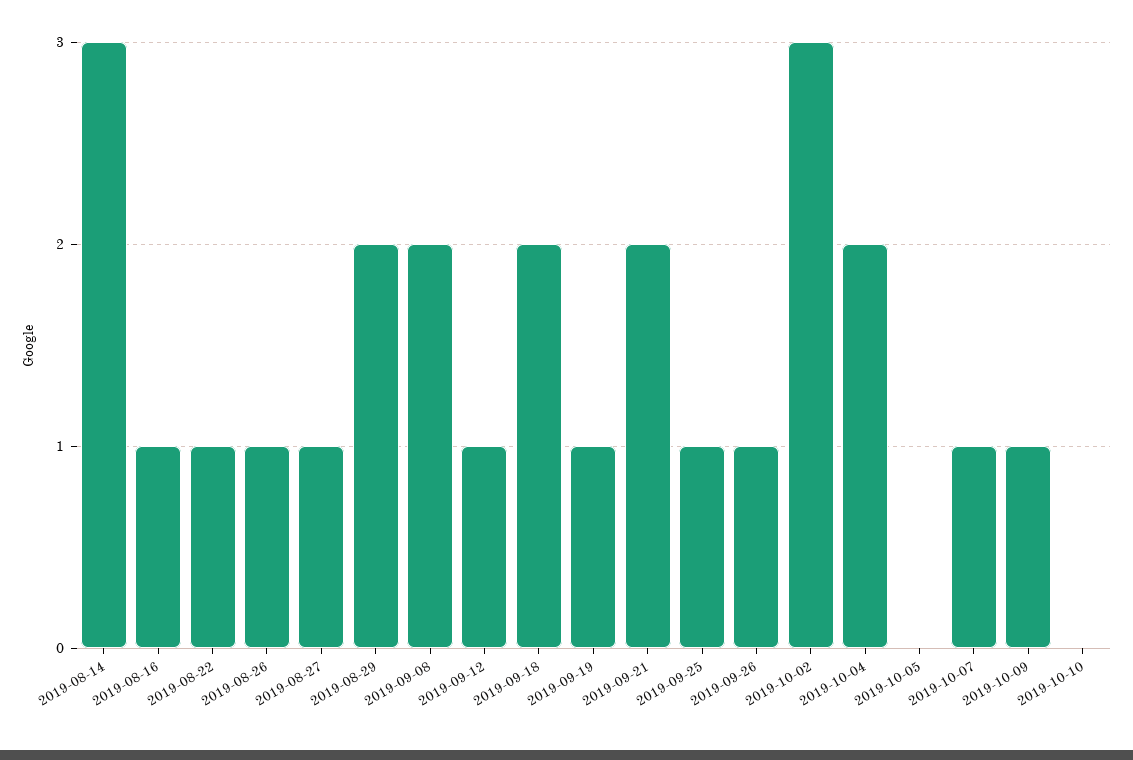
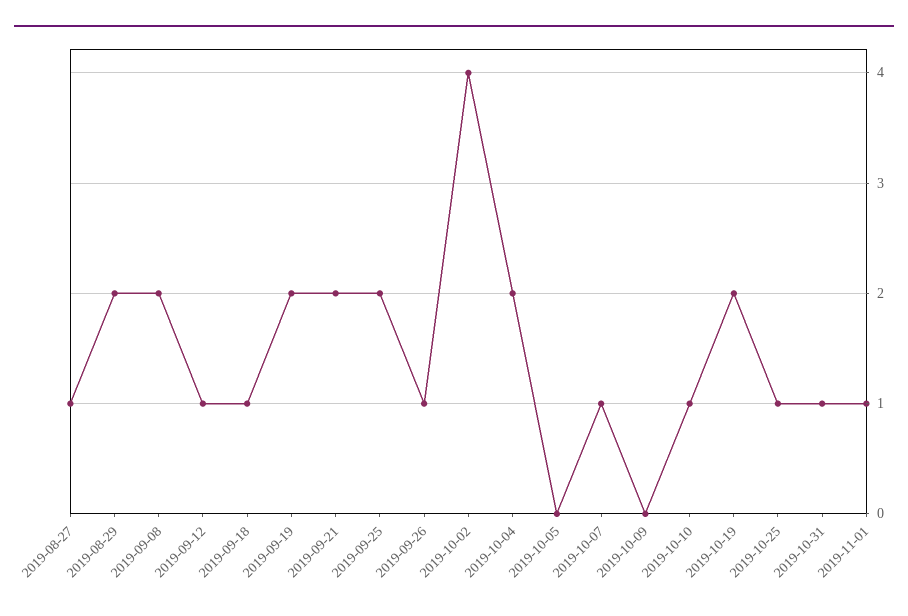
2019-08-14: 3 -> none
2019-08-16: 1 -> none
2019-08-22: 1 -> none
2019-08-26: 1 -> none
2019-09-18: 2 -> 1
2019-09-19: 1 -> 2
2019-09-25: 1 -> 2
2019-10-02: 3 -> 4
2019-10-09: 1 -> 0
2019-10-10: 0 -> 1
2019-10-19: none -> 2
2019-10-25: none -> 1
2019-10-31: none -> 1
2019-11-01: none -> 1

